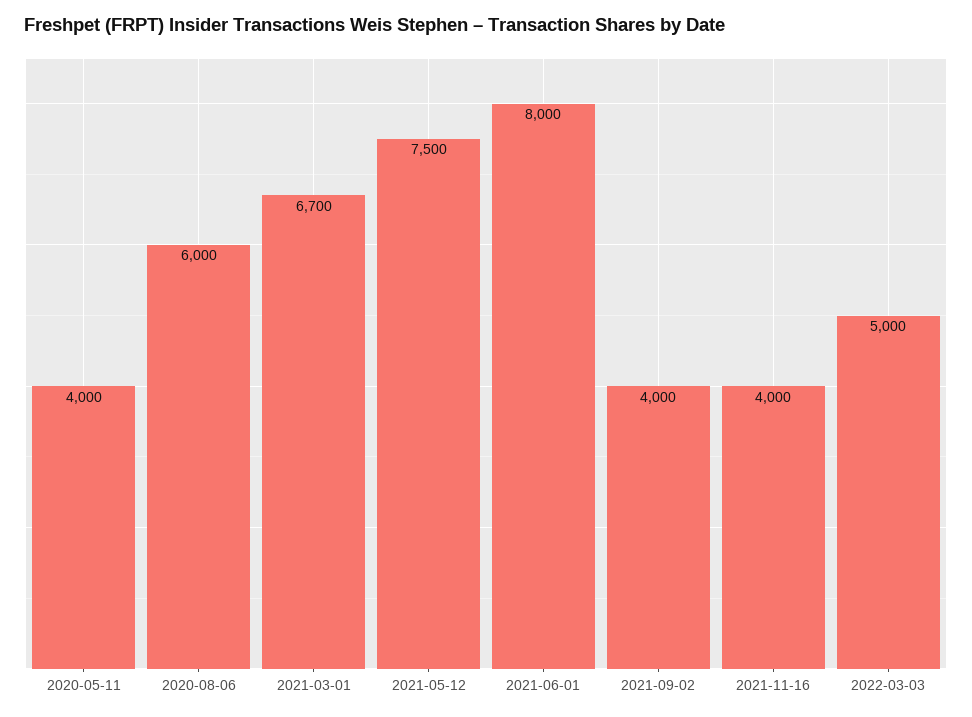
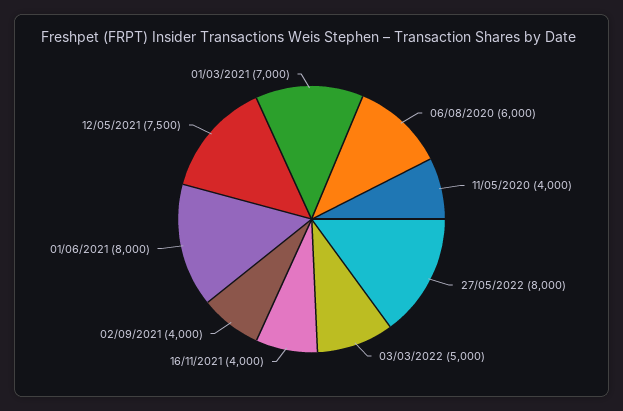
2021-03-01: 6700 -> 7000
27/05/2022: none -> 8000

